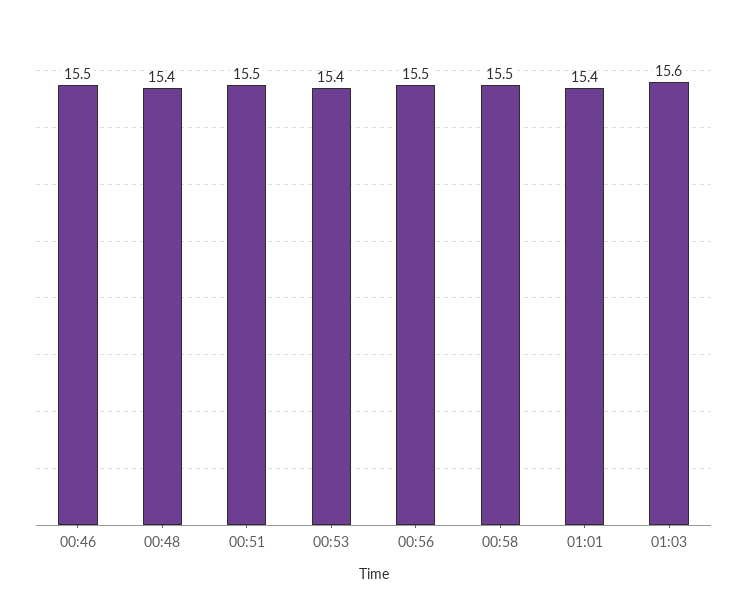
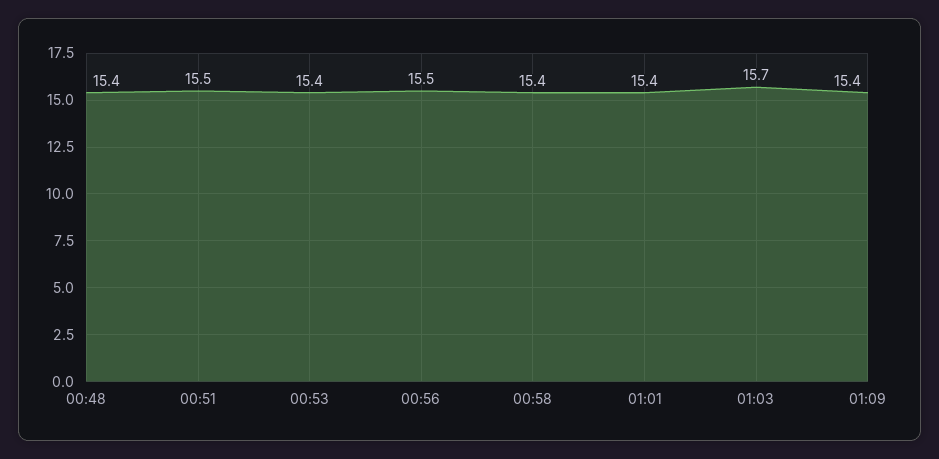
00:46: 15.5 -> none
00:58: 15.5 -> 15.4
01:03: 15.6 -> 15.7
01:09: none -> 15.4

